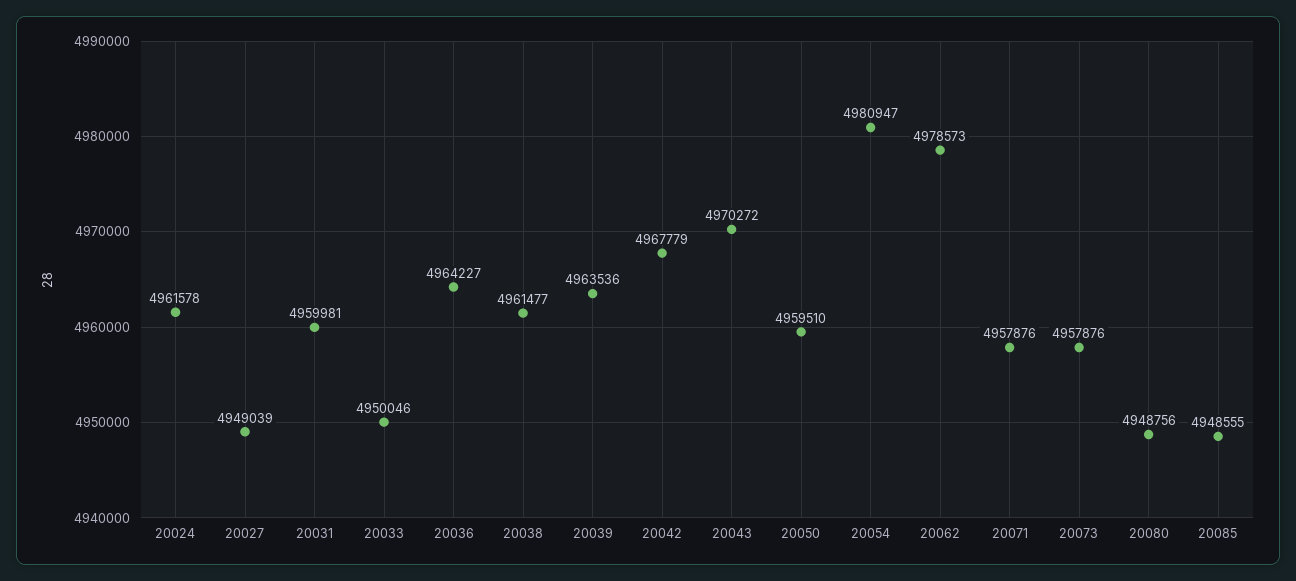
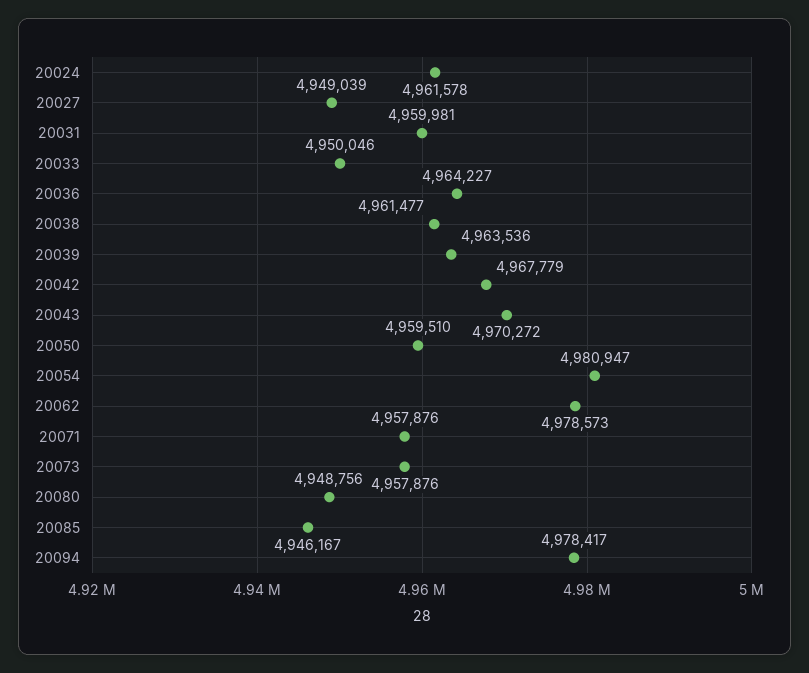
20085: 4948555 -> 4946167
20094: none -> 4978417

